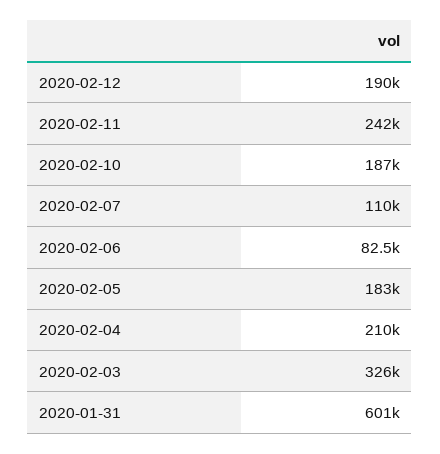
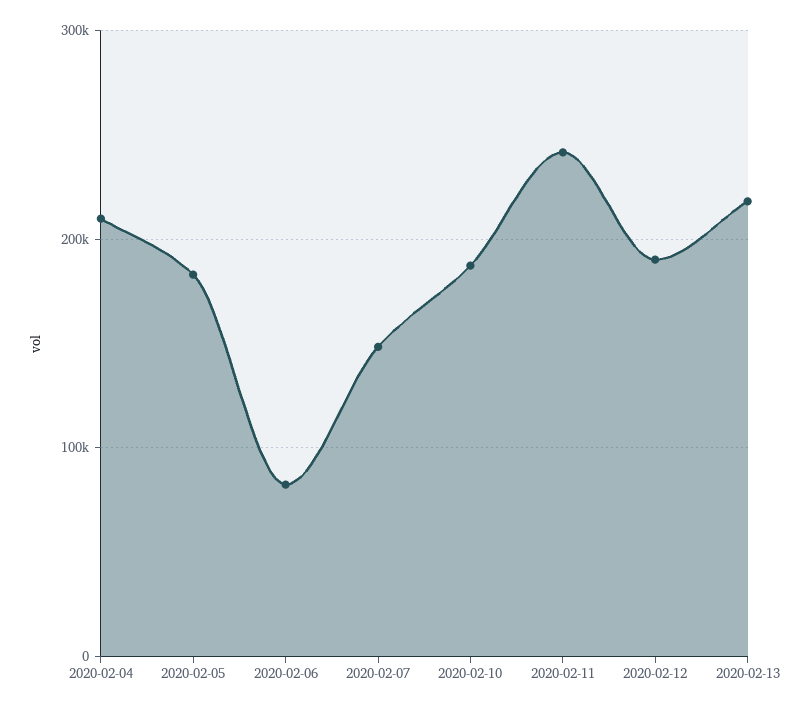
2020-02-07: 110000 -> 150000
2020-02-03: 326000 -> none
2020-01-31: 601000 -> none
2020-02-13: none -> 220000

